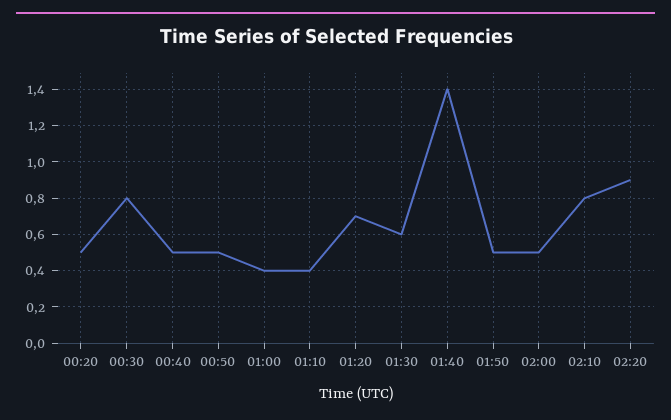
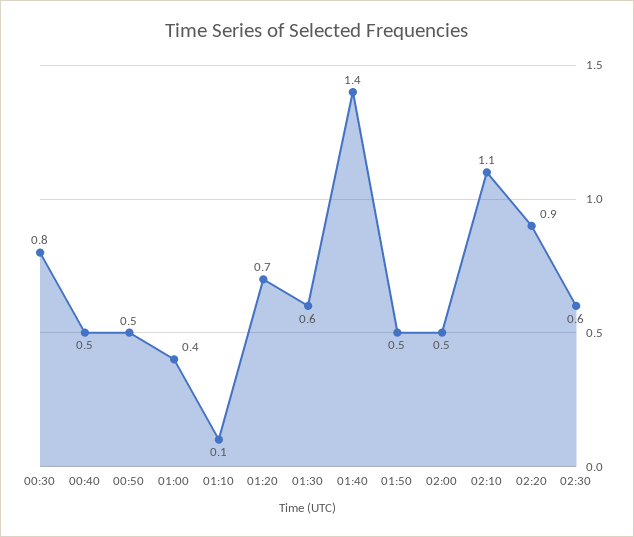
00:20: 0.5 -> none
01:10: 0.4 -> 0.1
02:10: 0.8 -> 1.1
02:30: none -> 0.6

